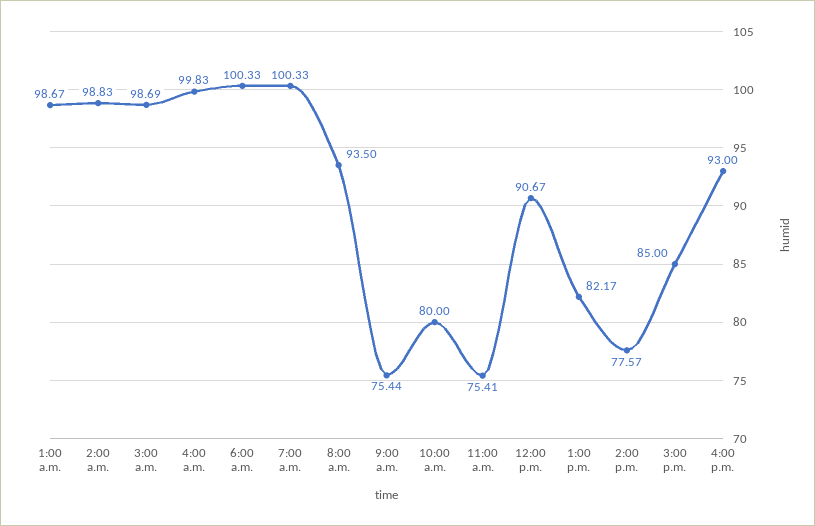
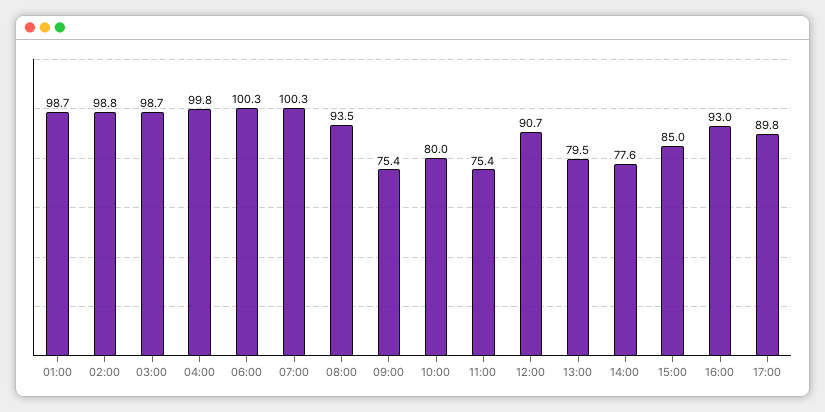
1:00 p.m.: 82.17 -> 79.5
17:00: none -> 89.8

